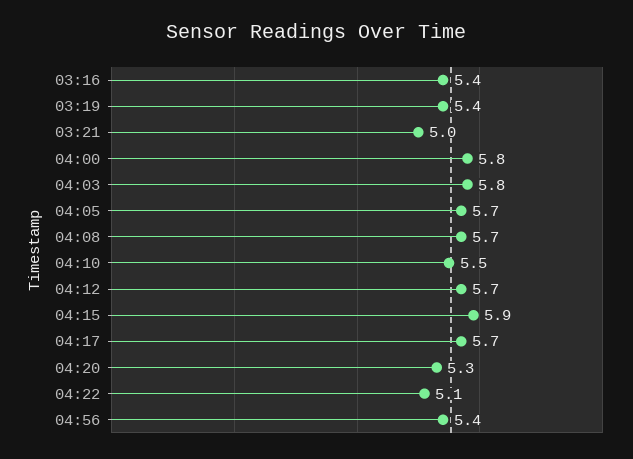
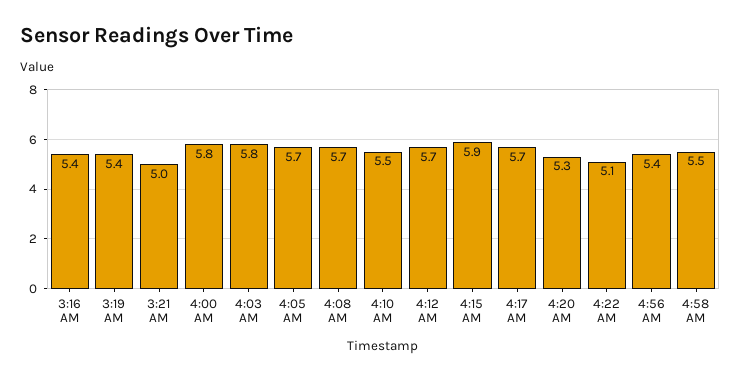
4:58 AM: none -> 5.5

